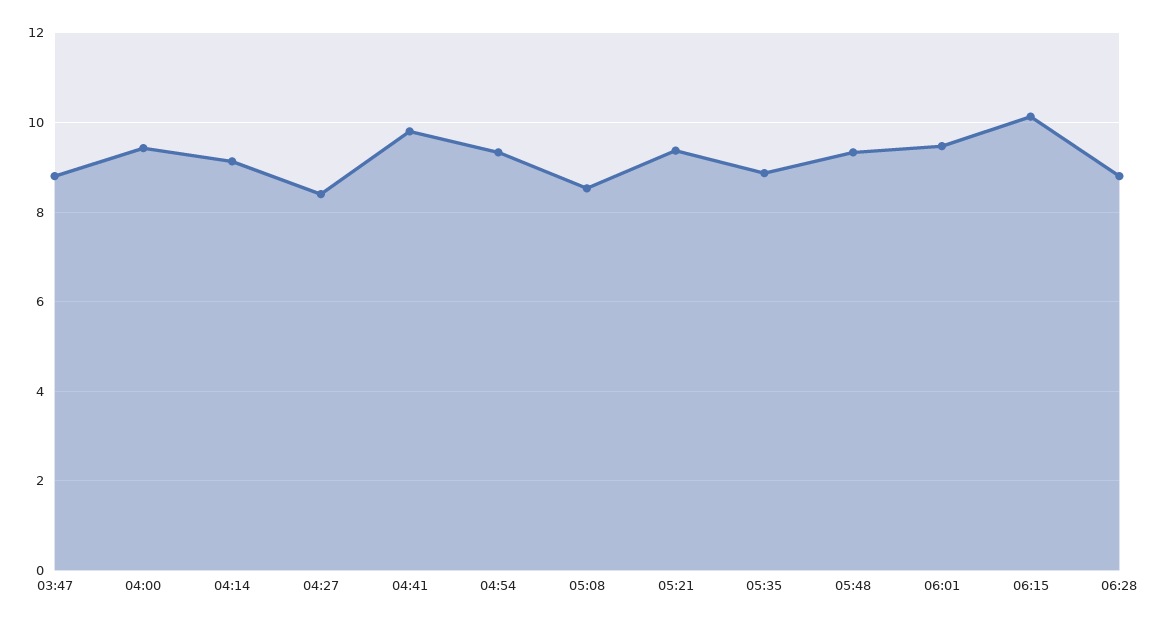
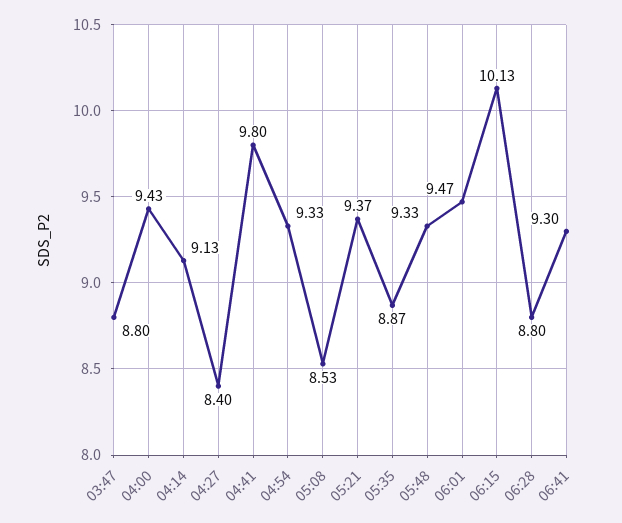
06:41: none -> 9.3

